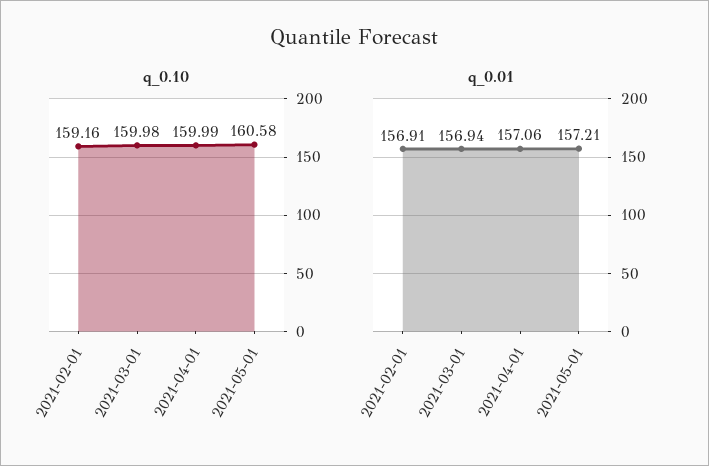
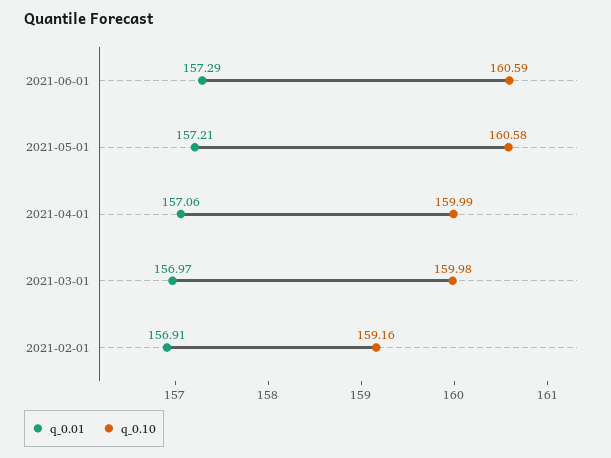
q_0.01, 2021-03-01: 156.94 -> 156.97
q_0.01, 2021-06-01: none -> 157.29
q_0.10, 2021-06-01: none -> 160.59

